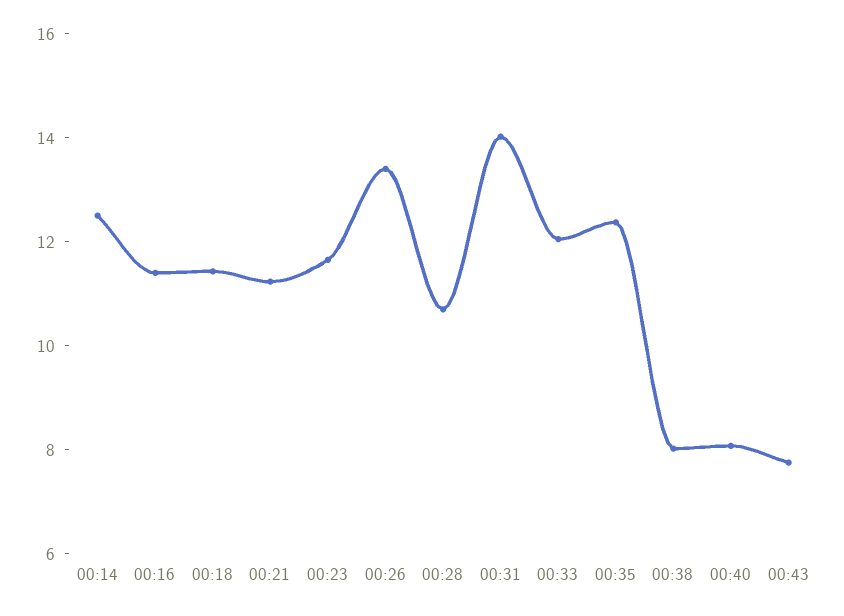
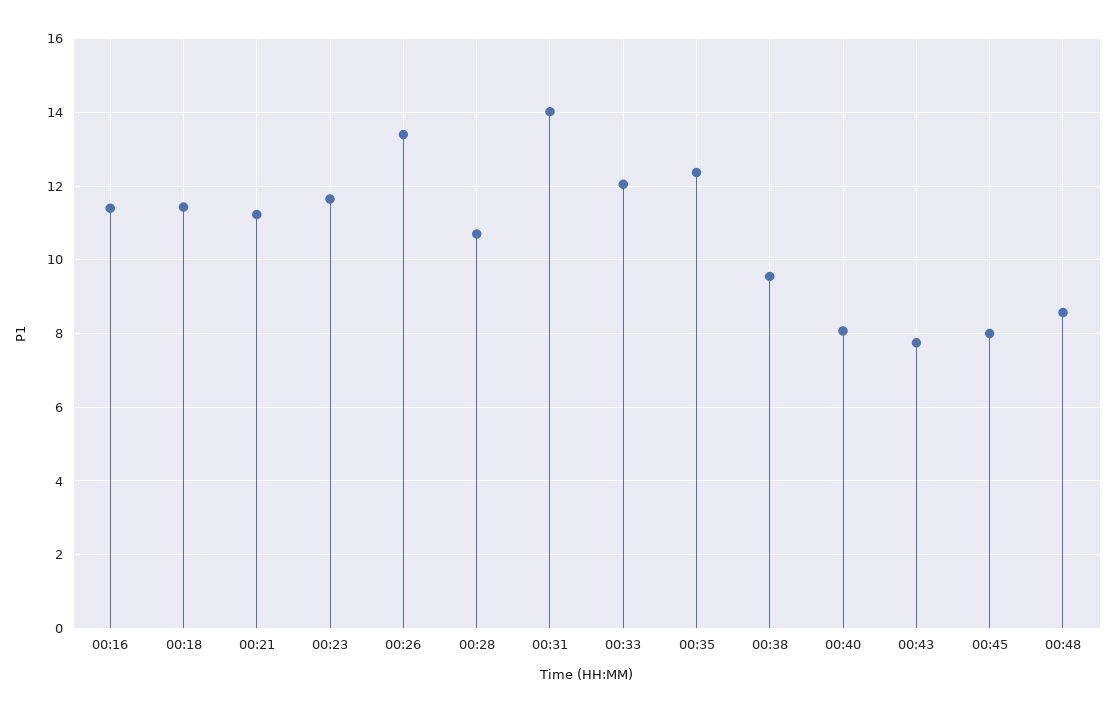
00:14: 12.5 -> none
00:38: 8 -> 9.6
00:45: none -> 8
00:48: none -> 8.6

